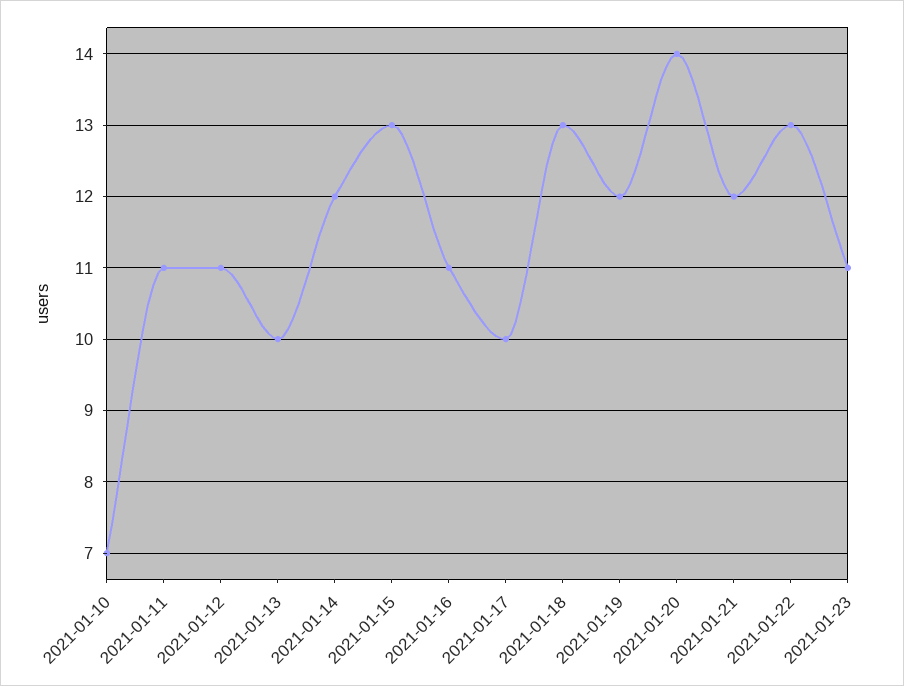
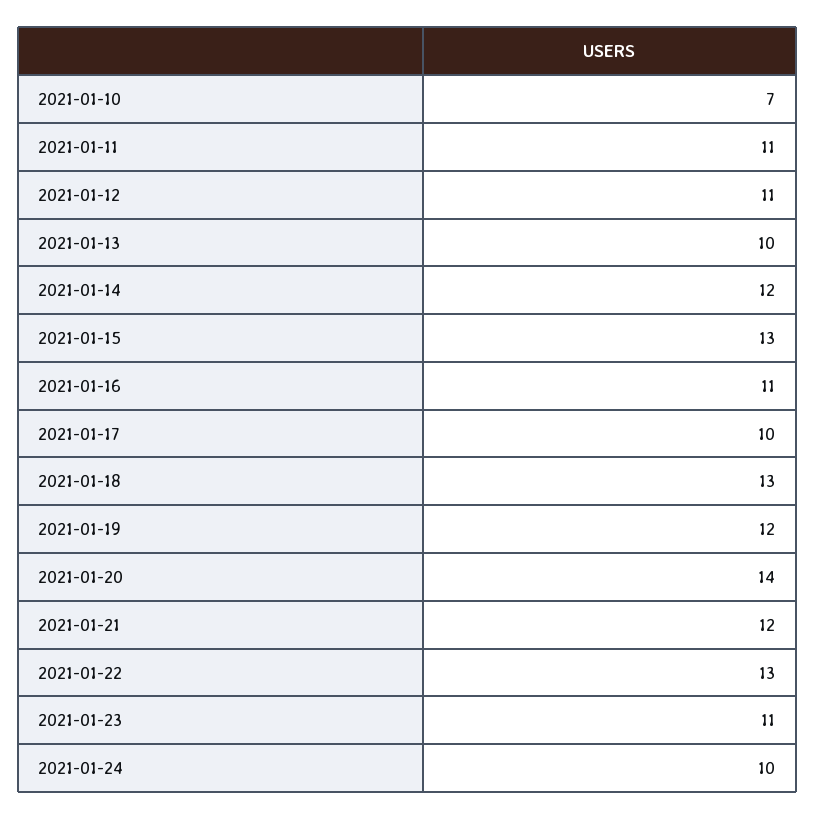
2021-01-24: none -> 10

